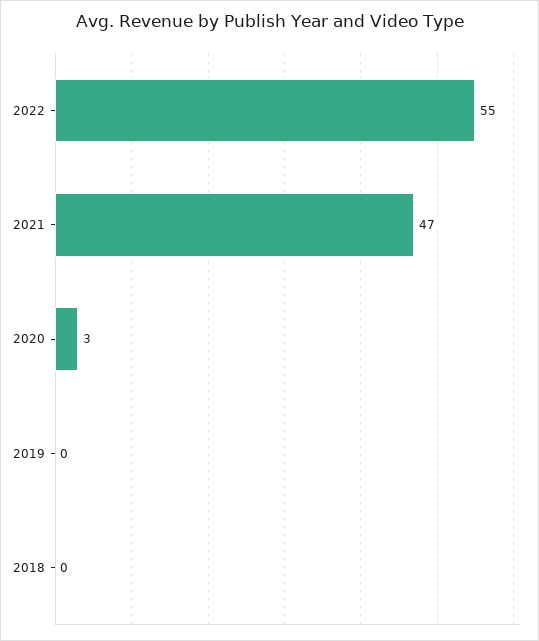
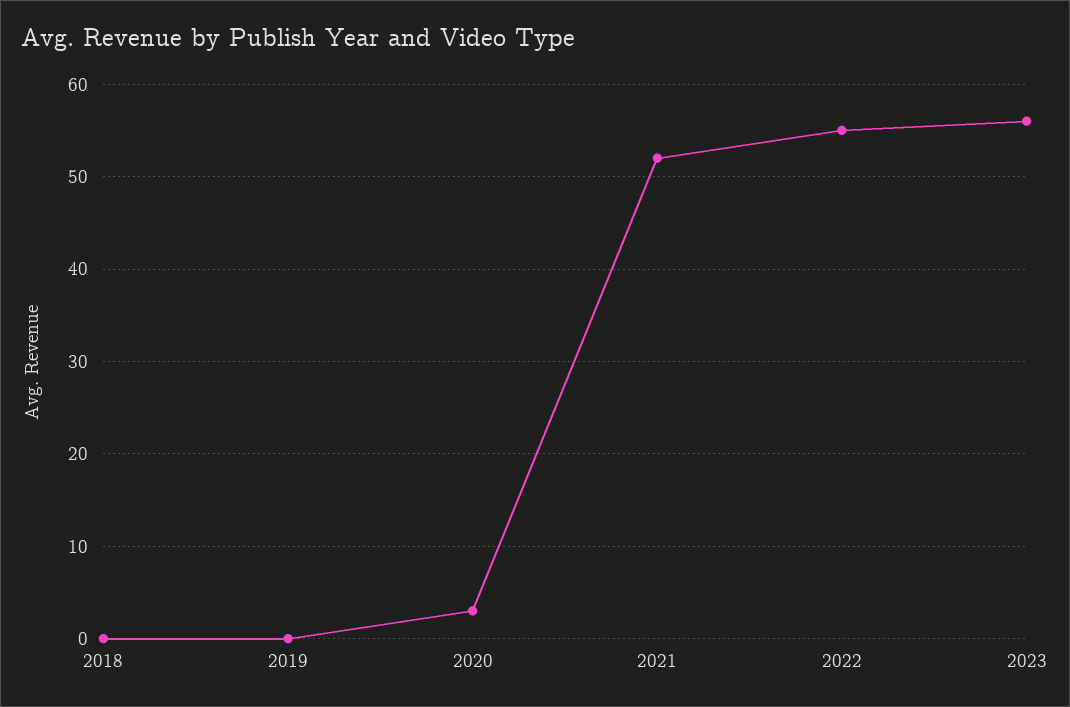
2021: 47 -> 52
2023: none -> 56

